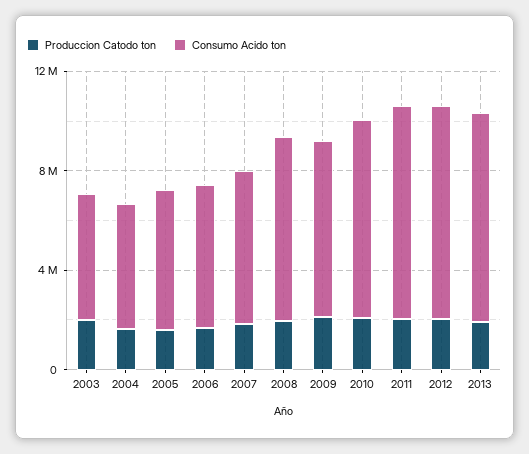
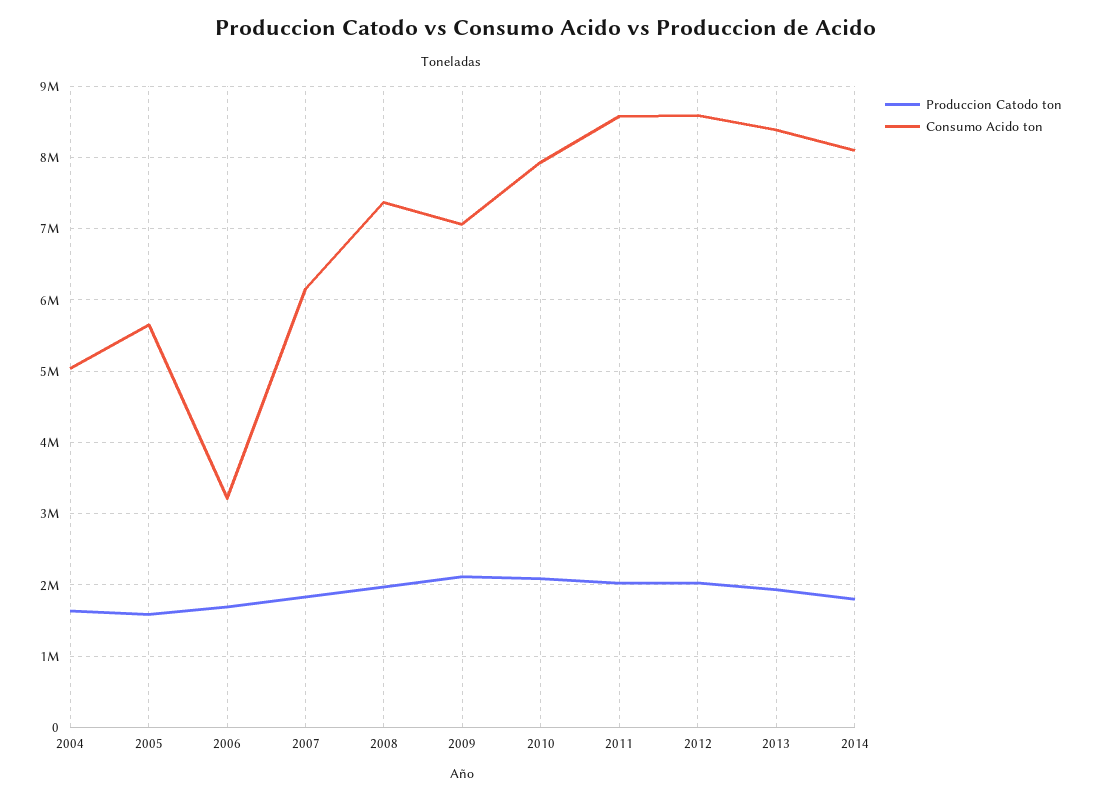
Produccion Catodo ton, 2003: 2000000 -> none
Consumo Acido ton, 2003: 5000000 -> none
Consumo Acido ton, 2006: 6000000 -> 3200000
Produccion Catodo ton, 2014: none -> 1800000
Consumo Acido ton, 2014: none -> 8100000

